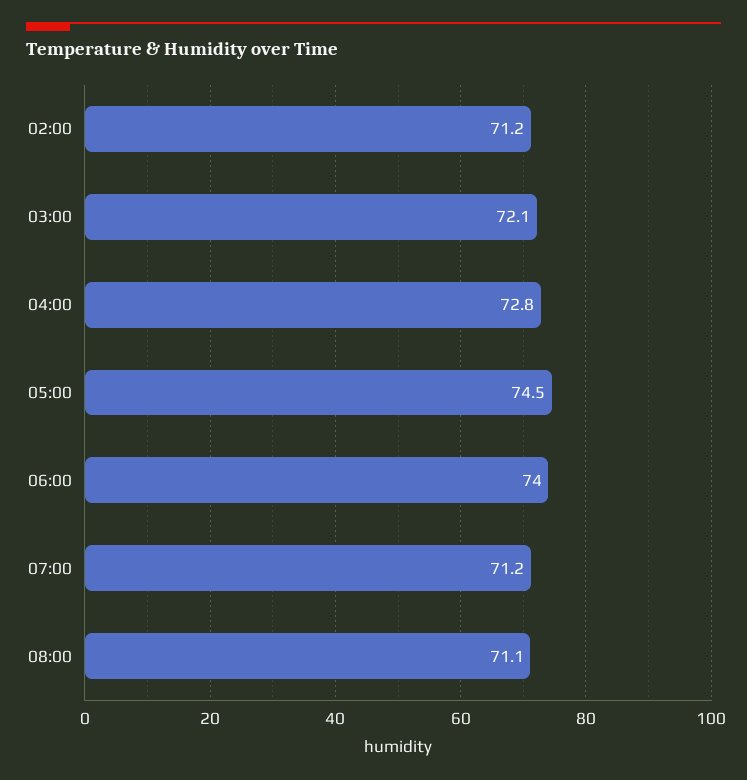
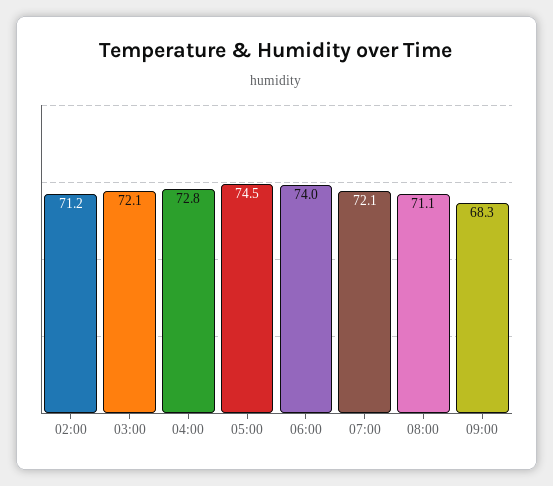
07:00: 71.2 -> 72.1
09:00: none -> 68.3

